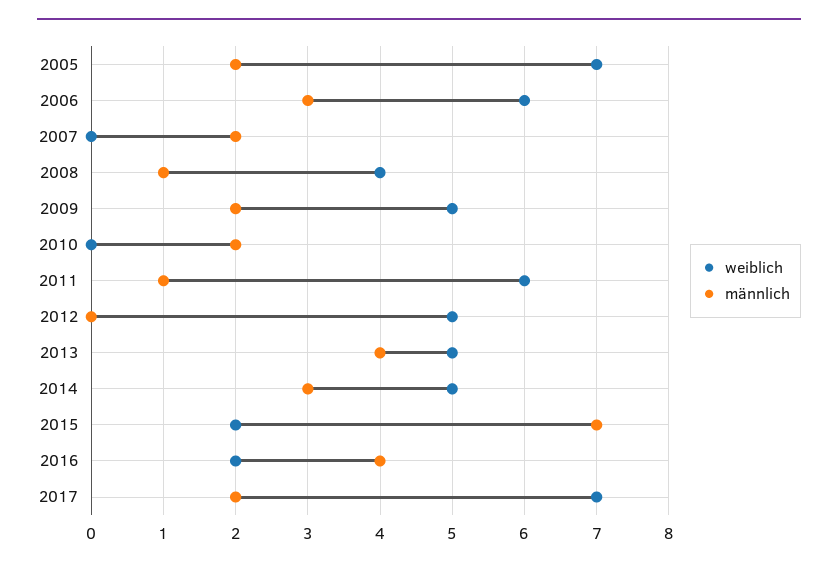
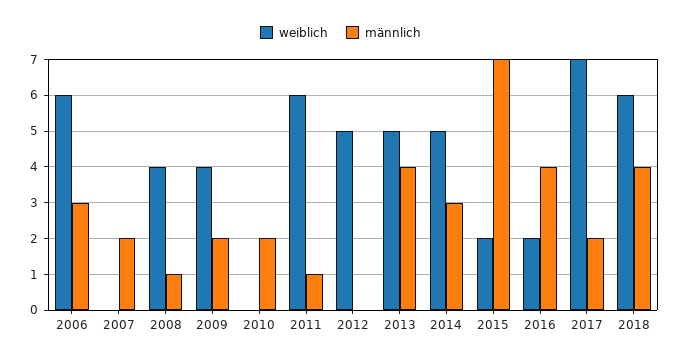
weiblich, 2005: 7 -> none
männlich, 2005: 2 -> none
weiblich, 2009: 5 -> 4
weiblich, 2018: none -> 6
männlich, 2018: none -> 4

